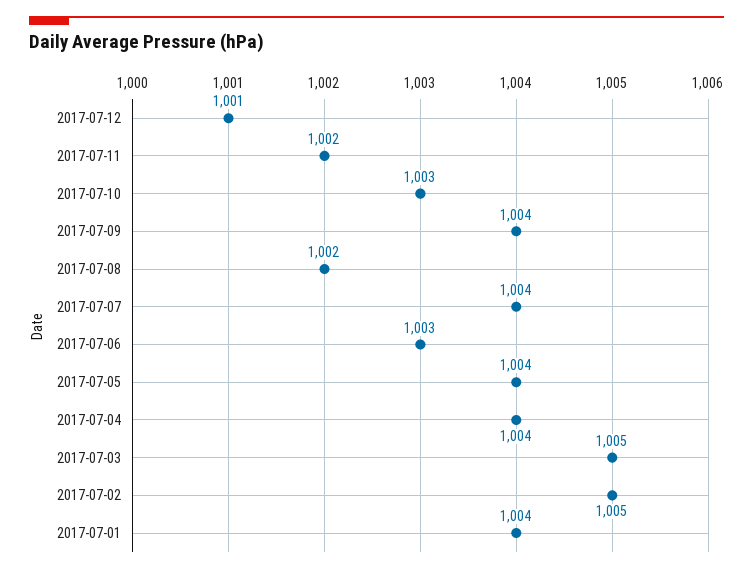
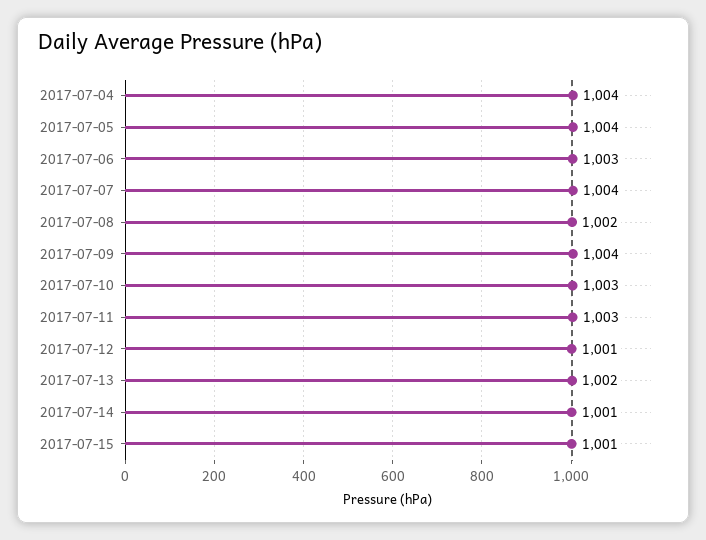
2017-07-11: 1002 -> 1003
2017-07-03: 1005 -> none
2017-07-02: 1005 -> none
2017-07-01: 1004 -> none
2017-07-13: none -> 1002
2017-07-14: none -> 1001
2017-07-15: none -> 1001

